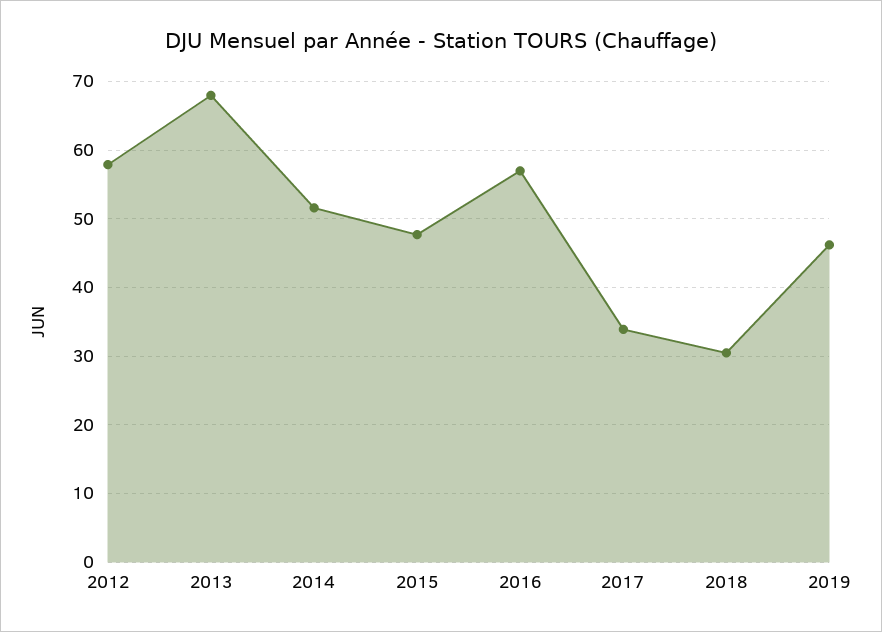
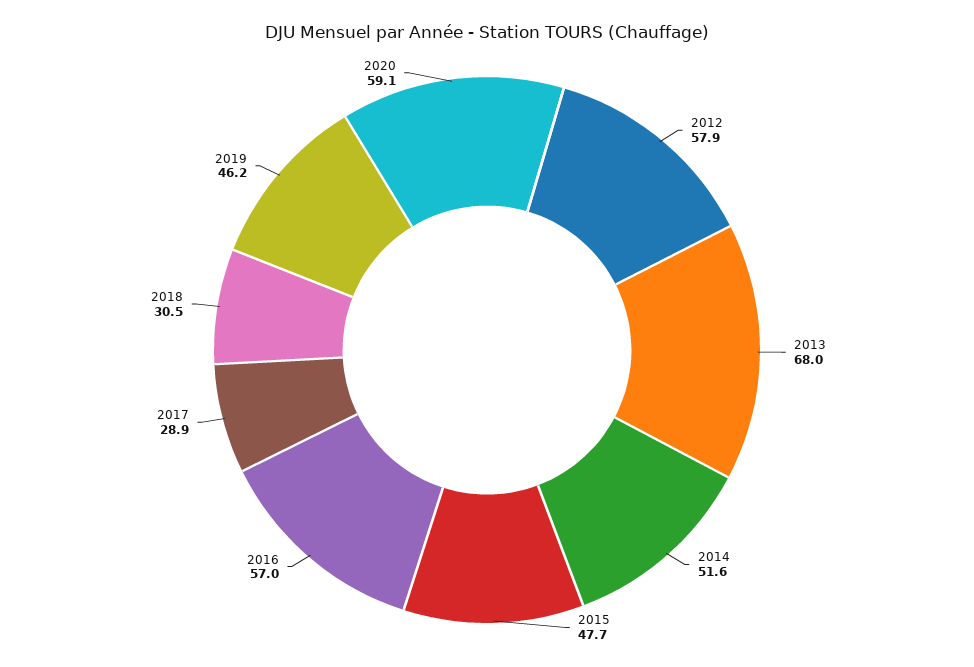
2017: 34 -> 28.9
2020: none -> 59.1

